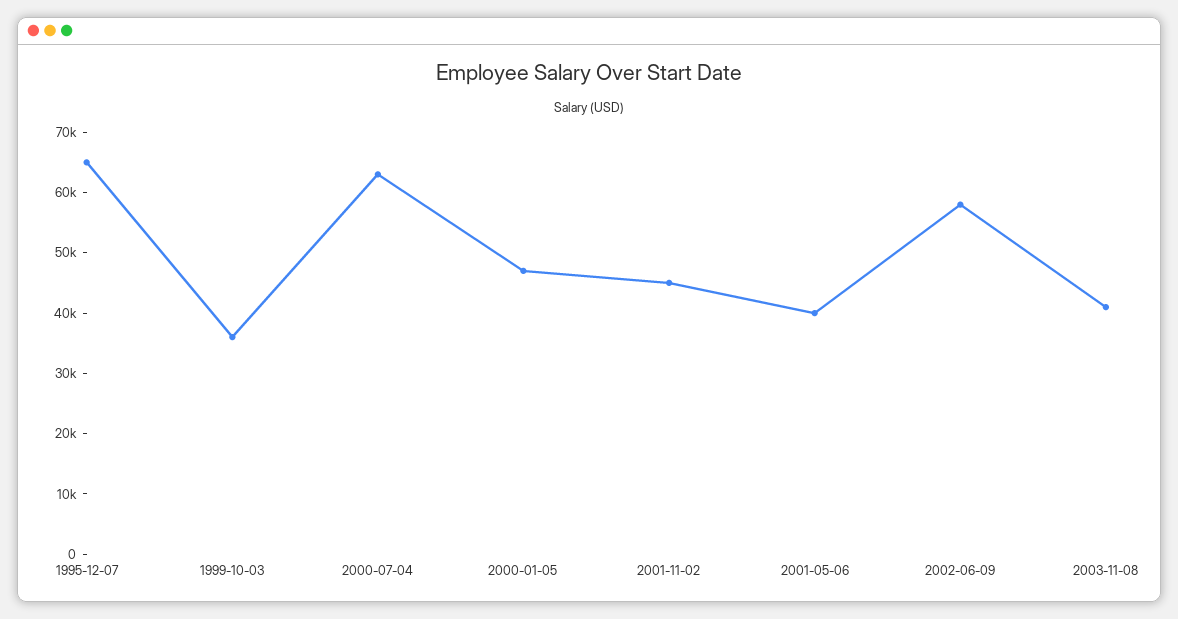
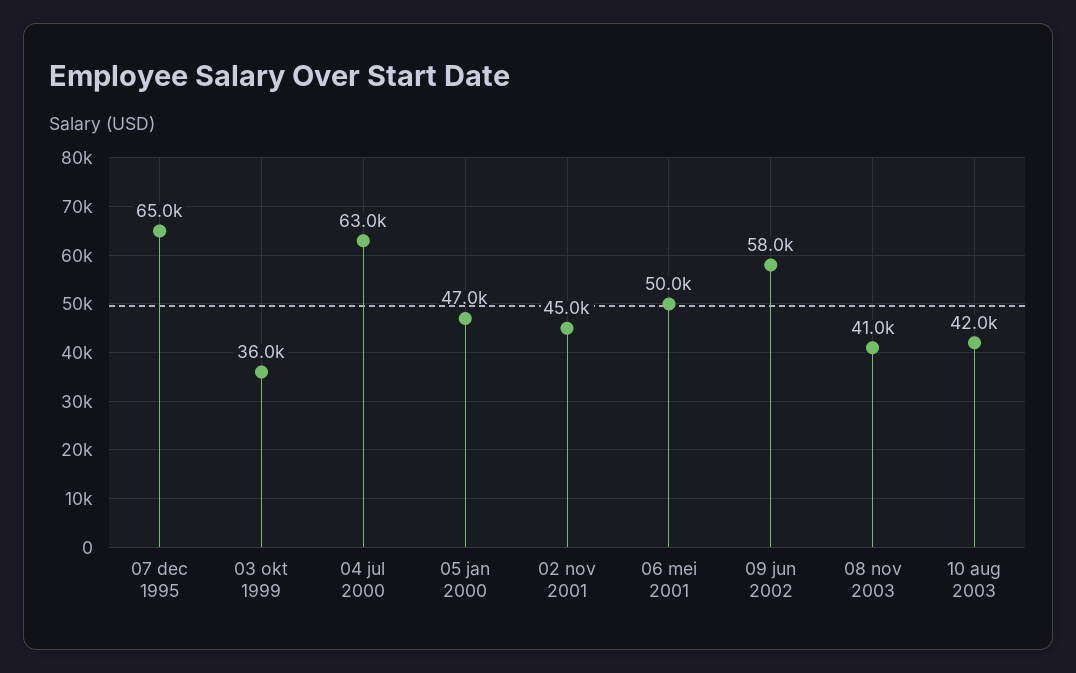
2001-05-06: 40000 -> 50000
10 aug 2003: none -> 42000

